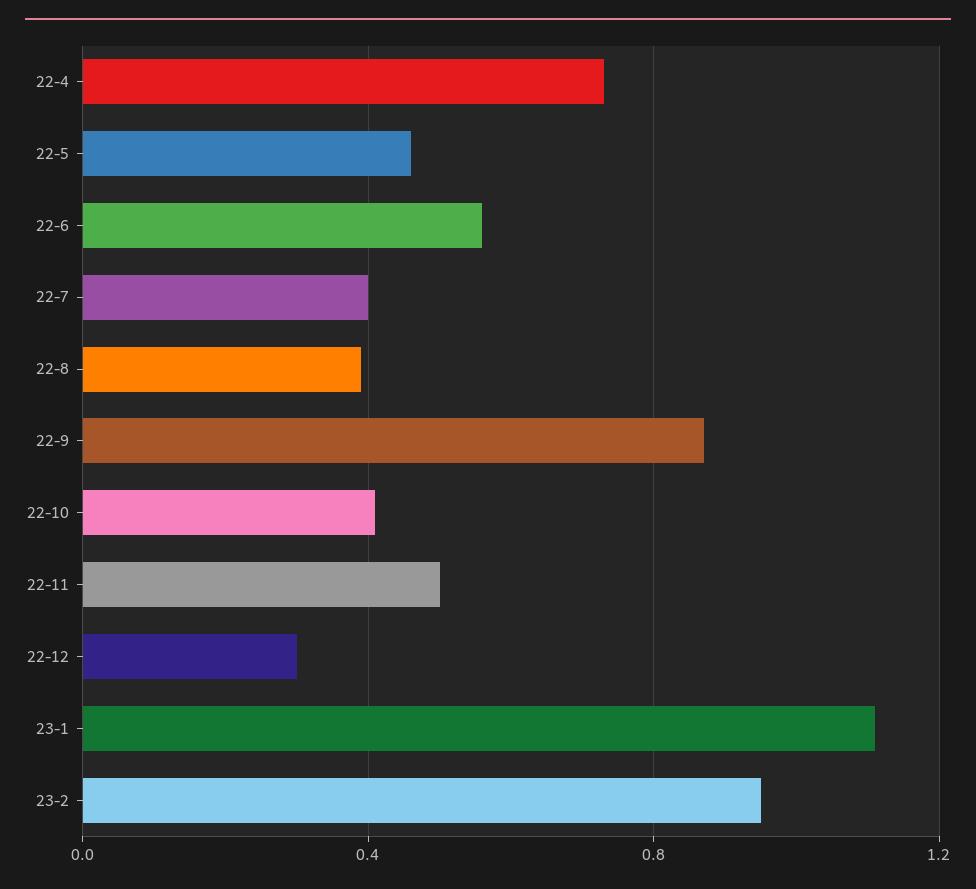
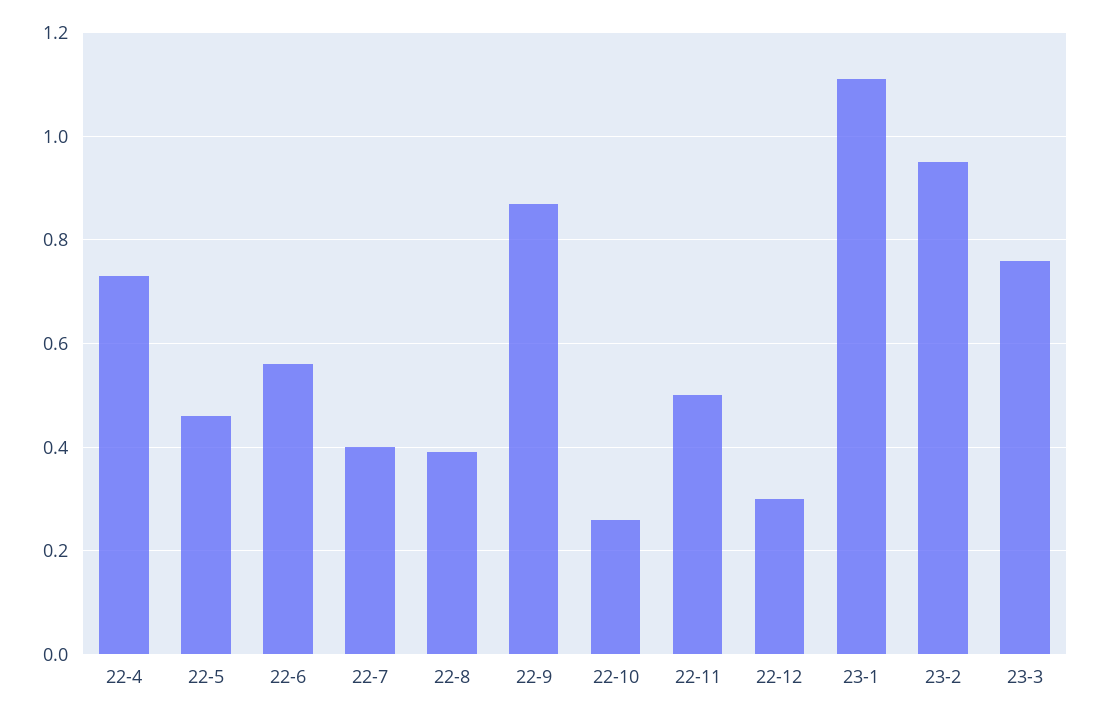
22-10: 0.4 -> 0.25
23-3: none -> 0.75

